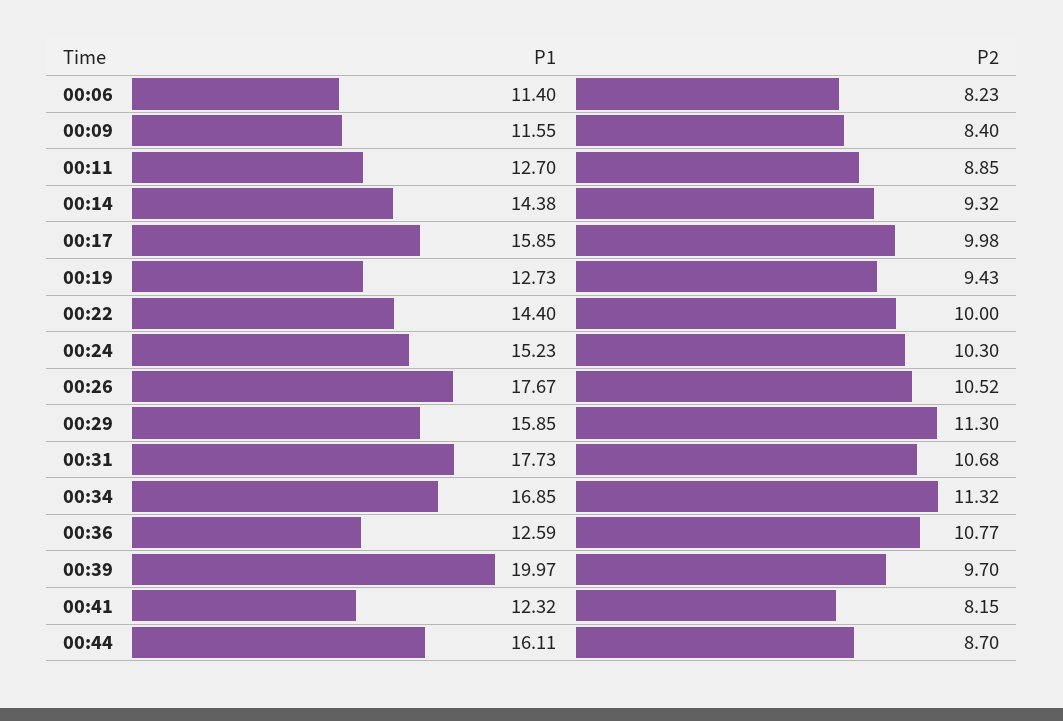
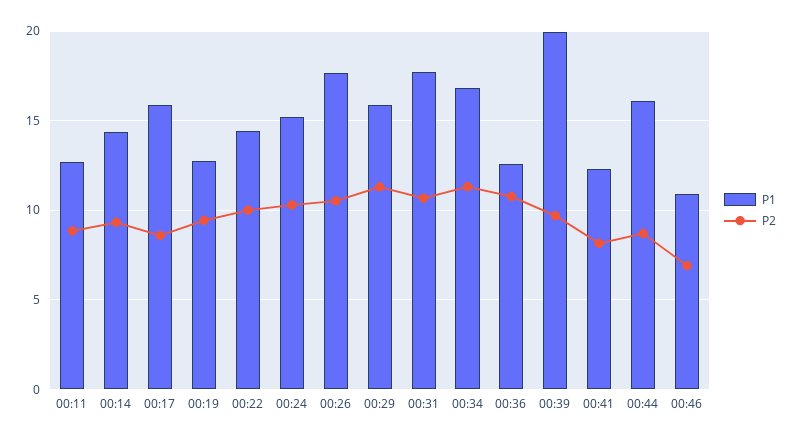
P1, 00:06: 11.4 -> none
P2, 00:06: 8.23 -> none
P1, 00:09: 11.55 -> none
P2, 00:09: 8.4 -> none
P2, 00:17: 9.98 -> 8.5
P1, 00:46: none -> 11
P2, 00:46: none -> 7

